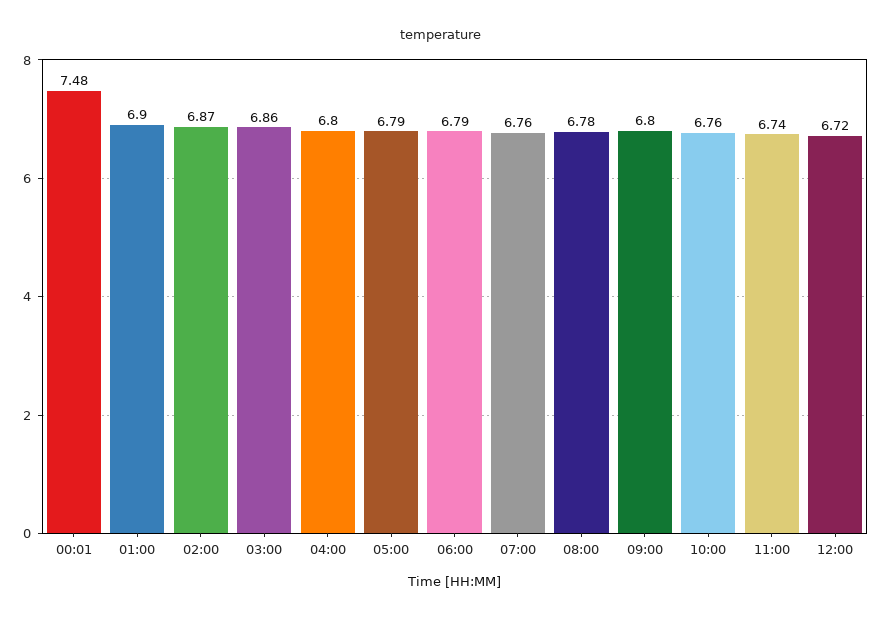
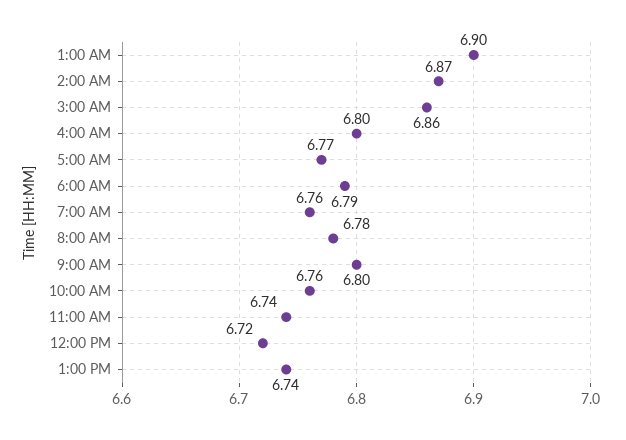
00:01: 7.48 -> none
05:00: 6.79 -> 6.77
1:00 PM: none -> 6.74

